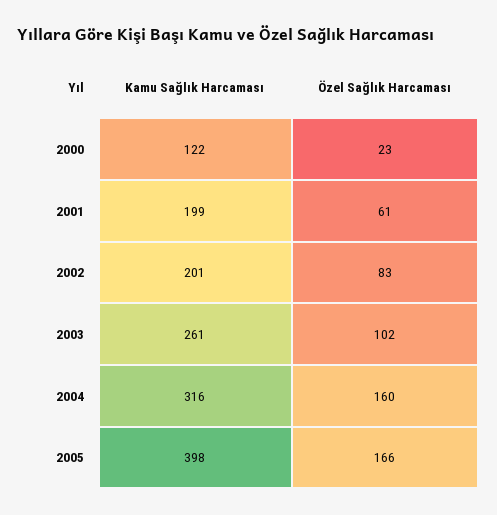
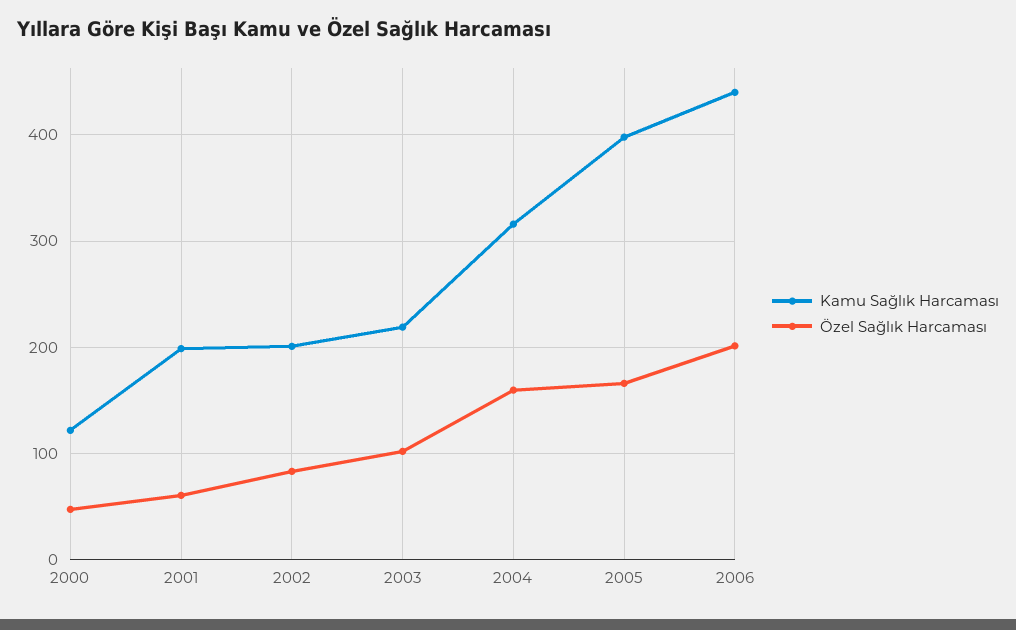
Özel Sağlık Harcaması, 2000: 23 -> 50
Kamu Sağlık Harcaması, 2003: 261 -> 220
Kamu Sağlık Harcaması, 2006: none -> 440
Özel Sağlık Harcaması, 2006: none -> 200

